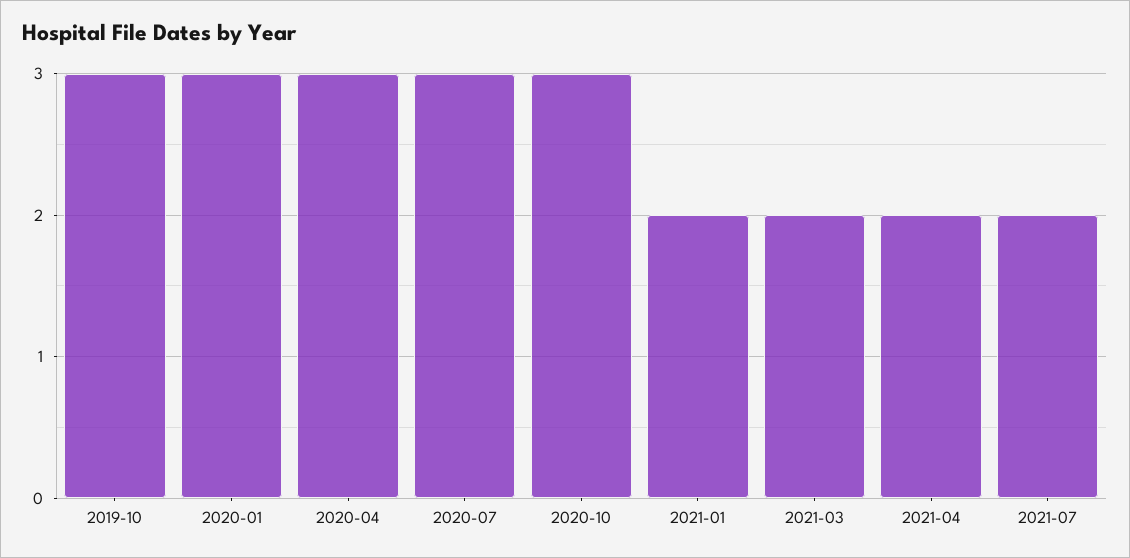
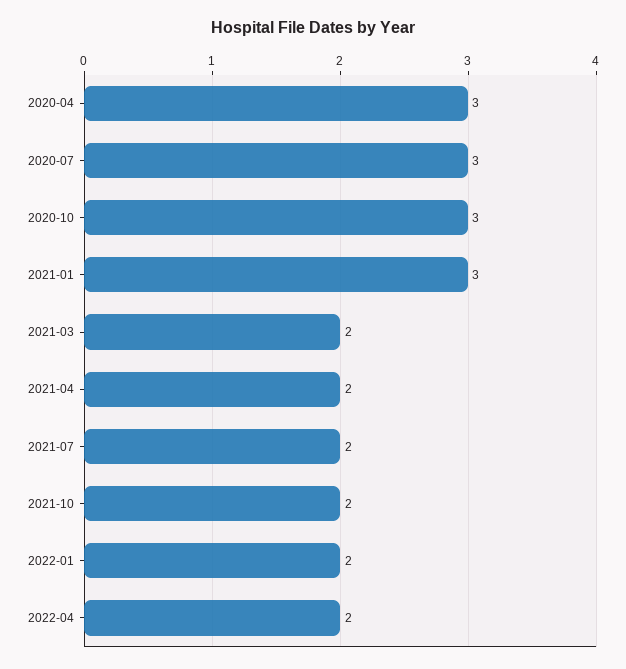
2019-10: 3 -> none
2020-01: 3 -> none
2021-01: 2 -> 3
2021-10: none -> 2
2022-01: none -> 2
2022-04: none -> 2

